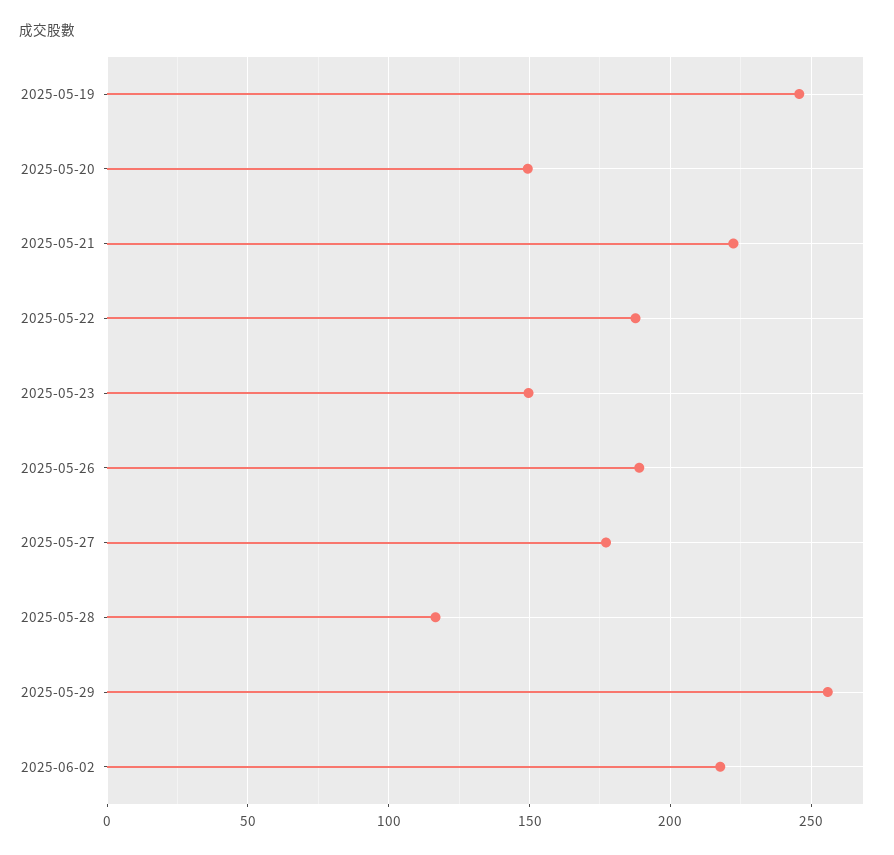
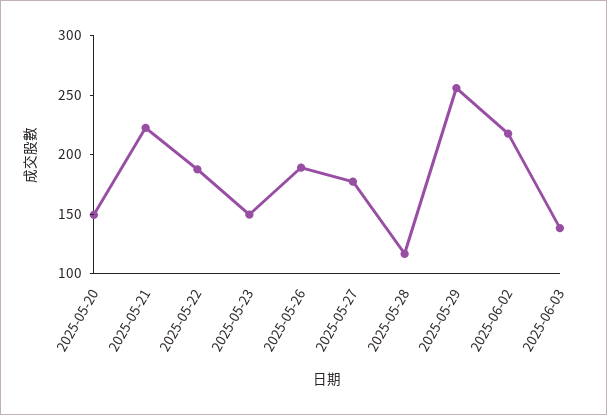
2025-05-19: 245 -> none
2025-06-03: none -> 140

